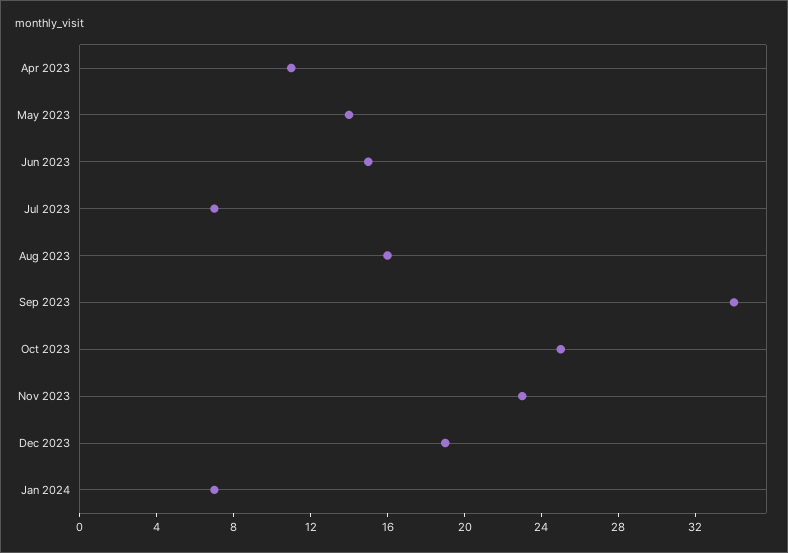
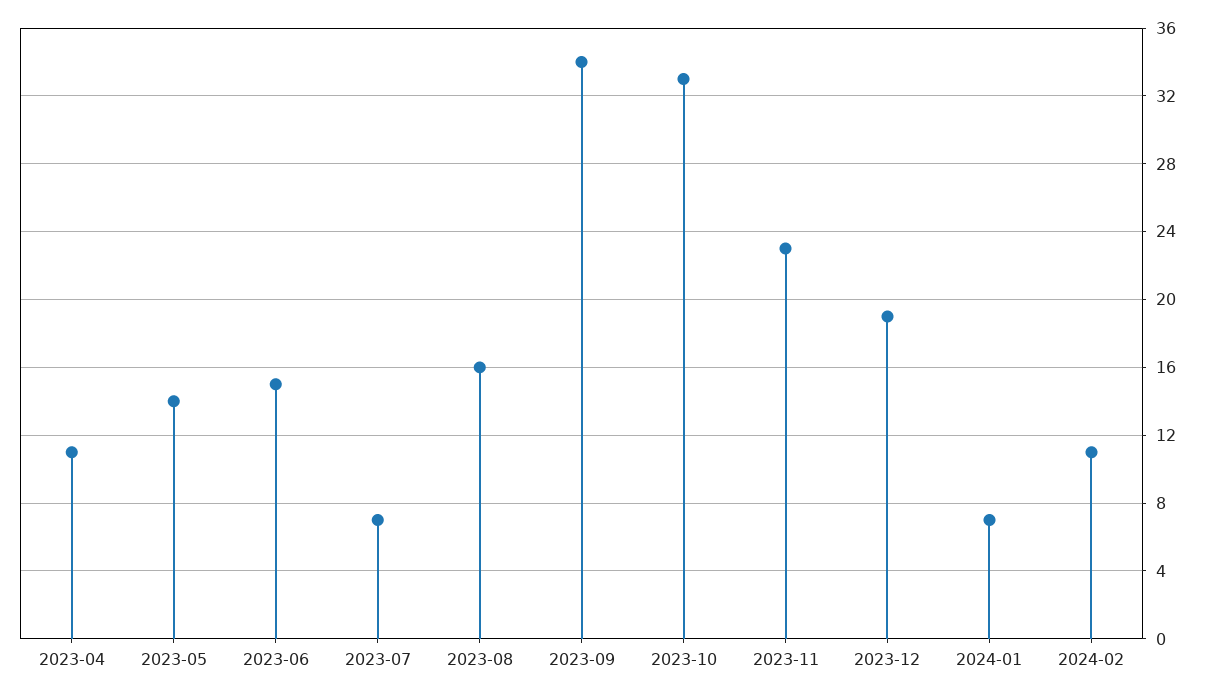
Oct 2023: 25 -> 33
2024-02: none -> 11

